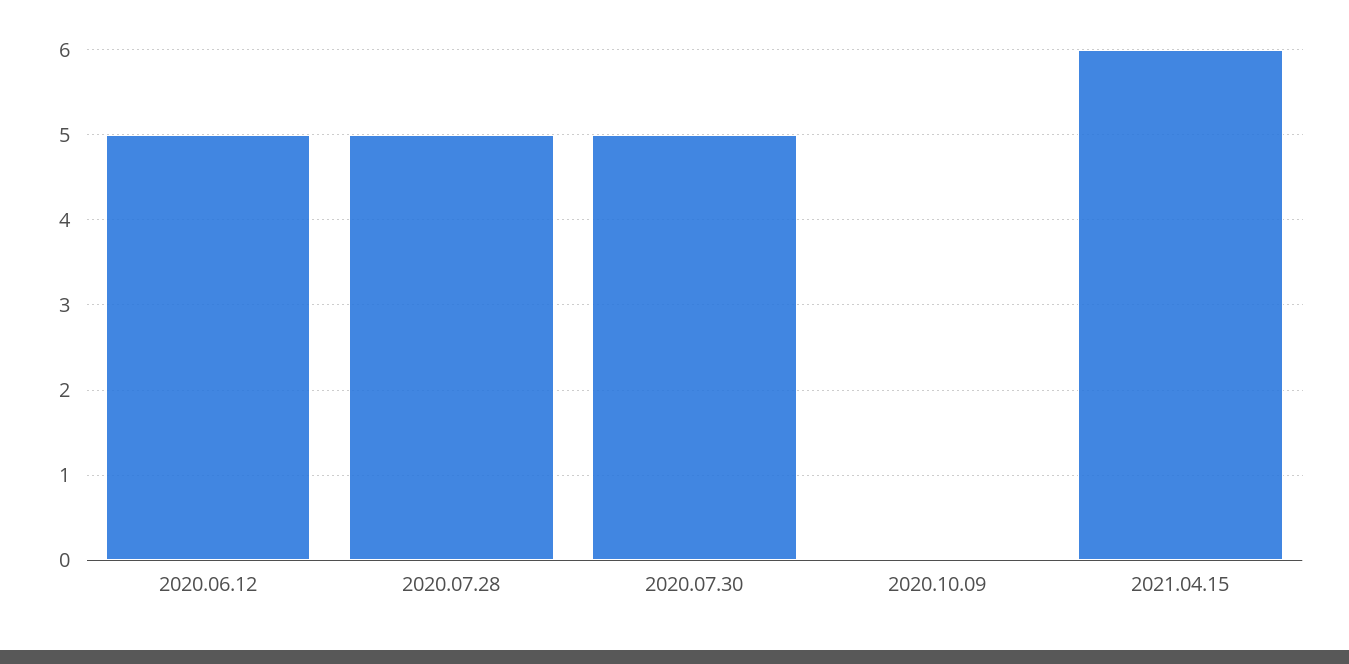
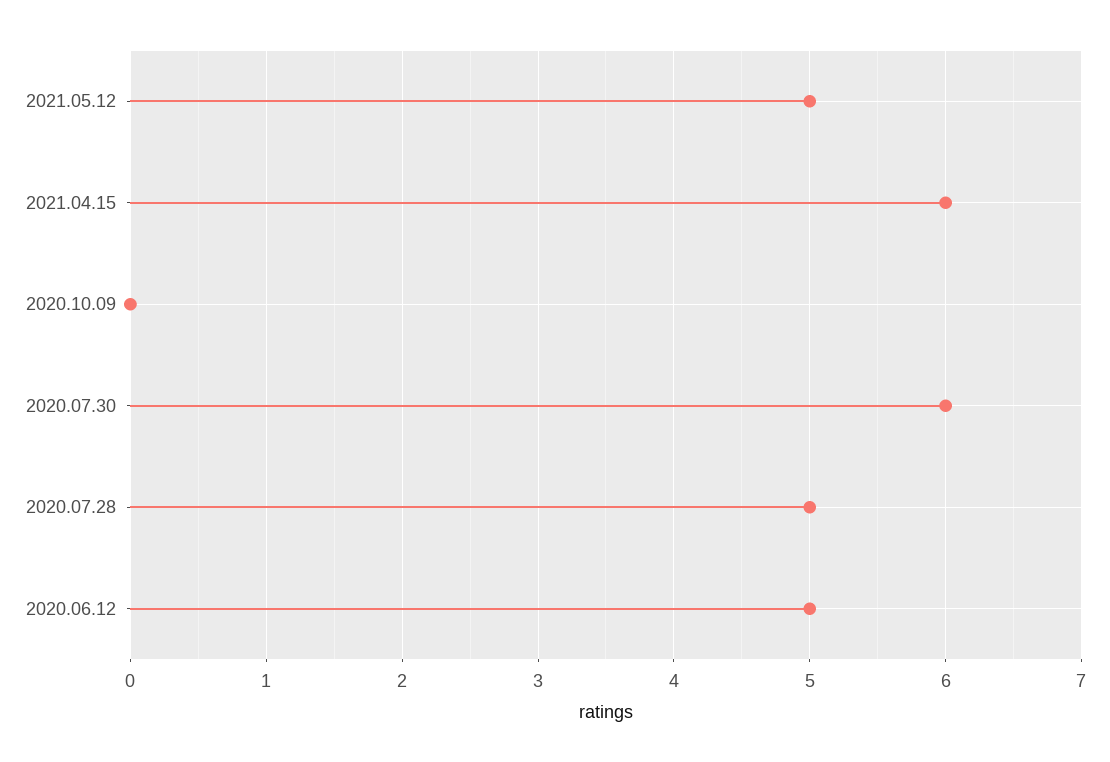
2020.07.30: 5 -> 6
2021.05.12: none -> 5

